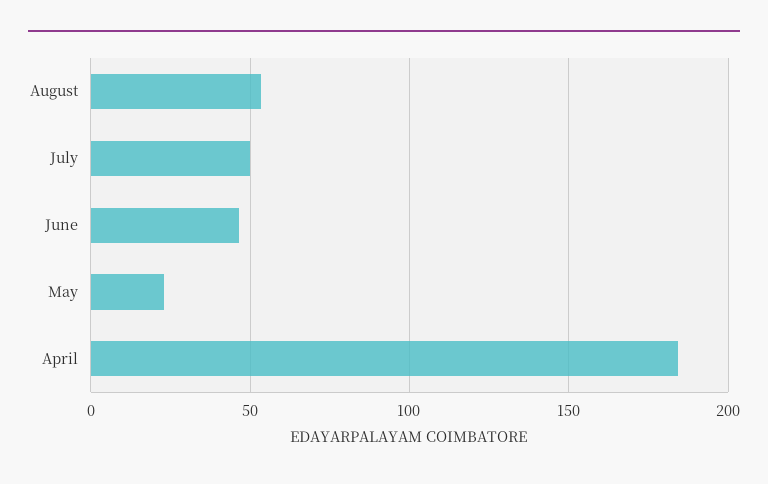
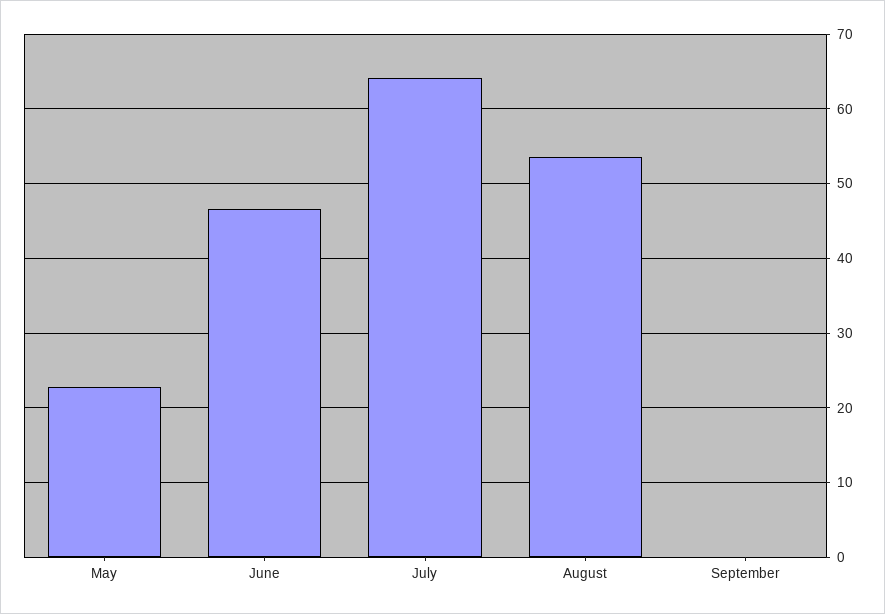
July: 50 -> 64
April: 185 -> none
September: none -> 0

